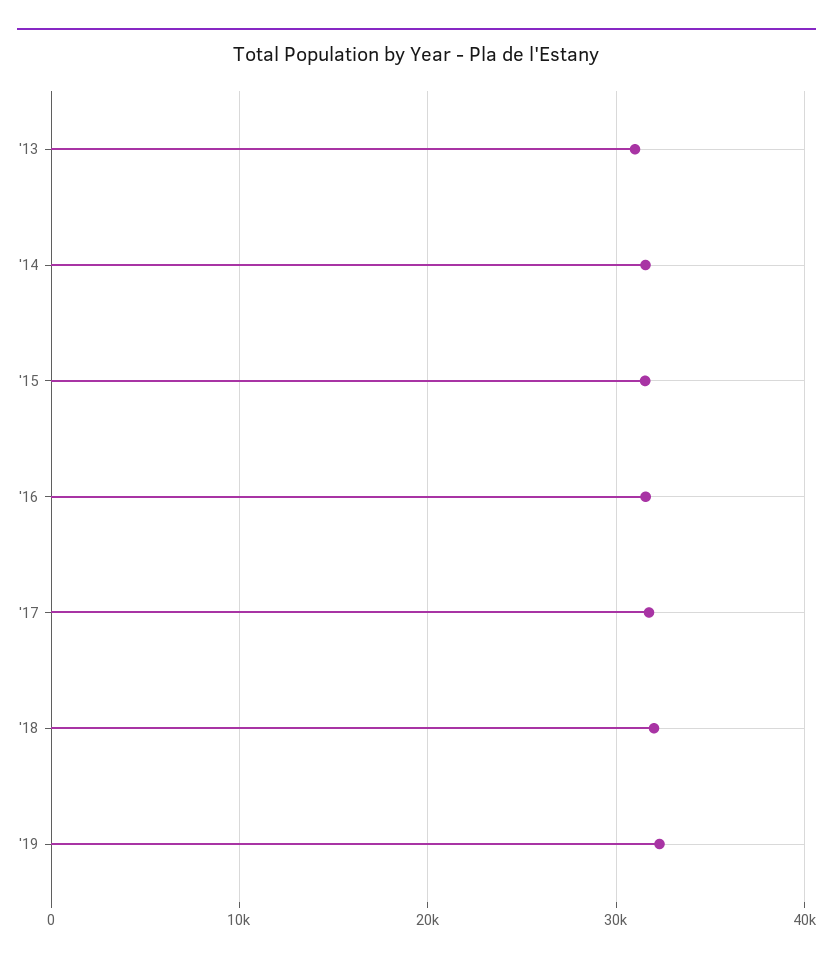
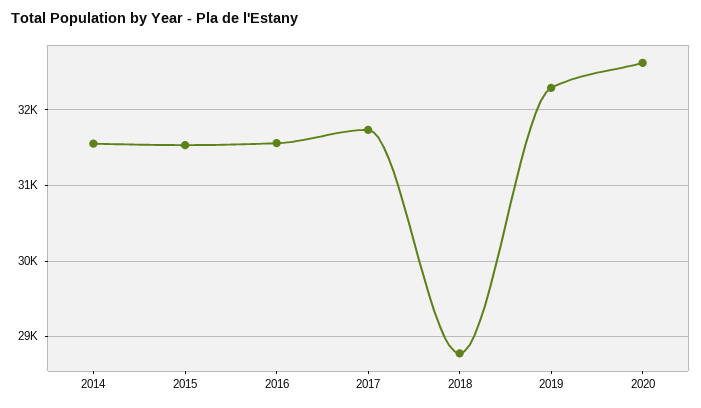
'13: 31000 -> none
'18: 32000 -> 28800
2020: none -> 32600

